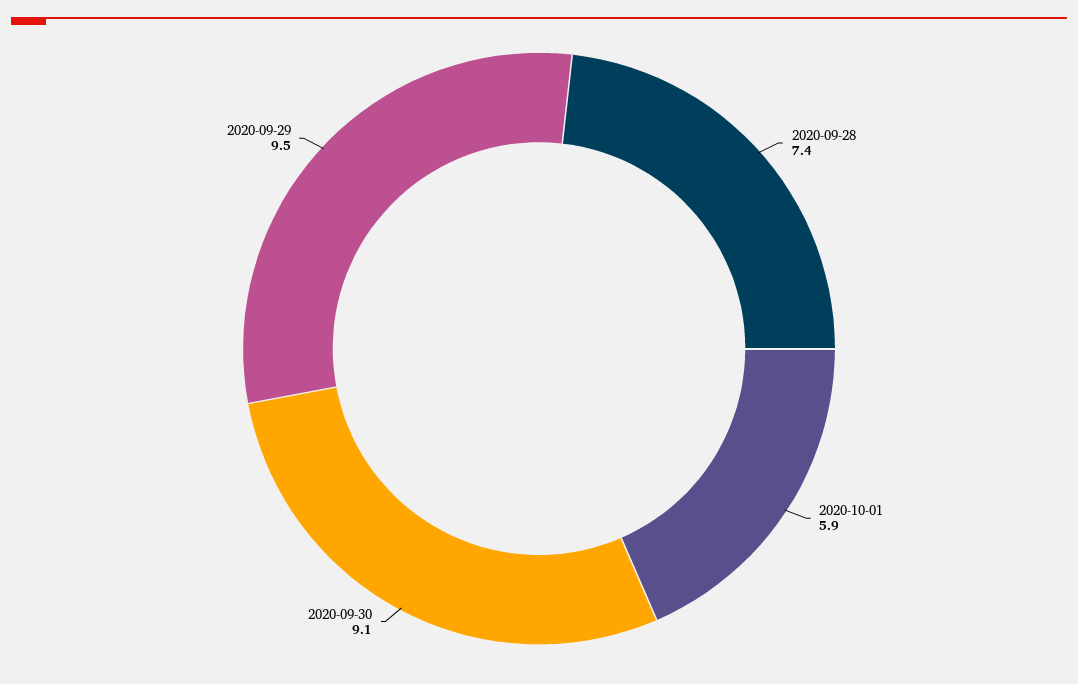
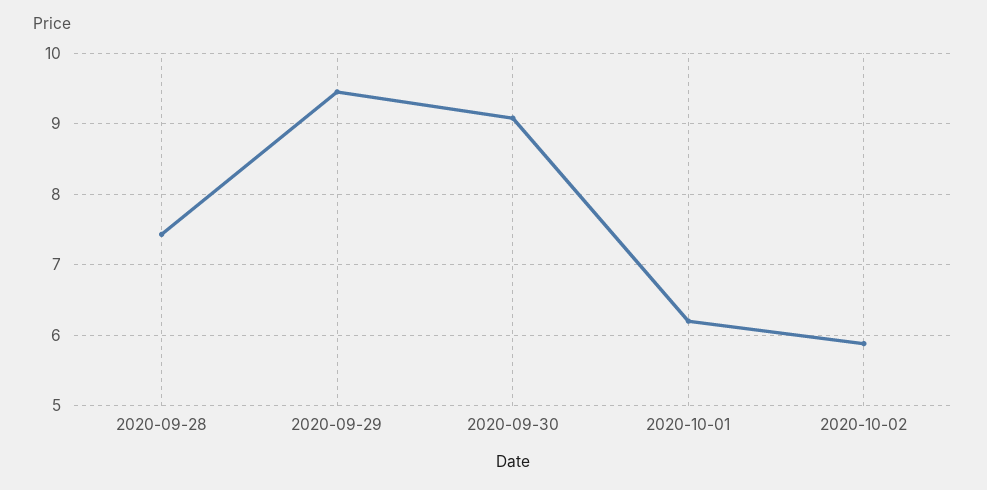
2020-10-01: 5.9 -> 6.2
2020-10-02: none -> 5.9

